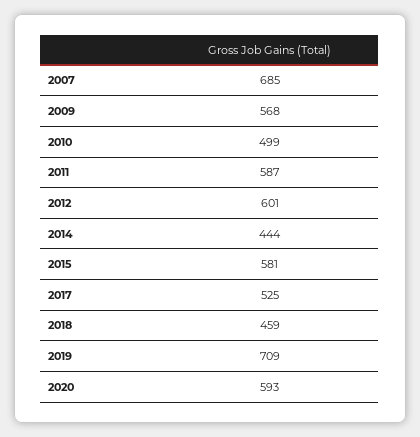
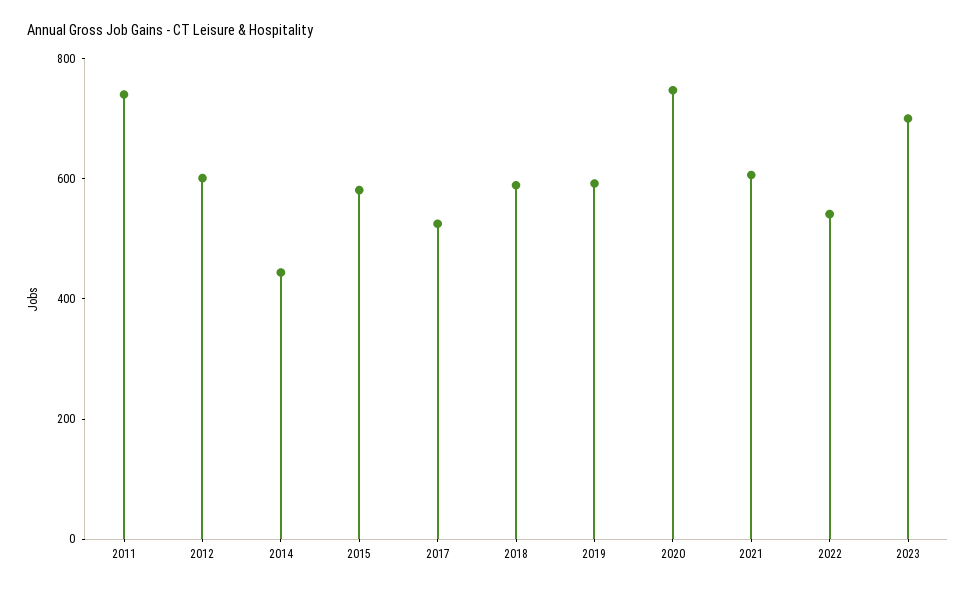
2007: 685 -> none
2009: 568 -> none
2010: 499 -> none
2011: 587 -> 750
2018: 459 -> 600
2019: 709 -> 600
2020: 593 -> 750
2021: none -> 600
2022: none -> 550
2023: none -> 700

